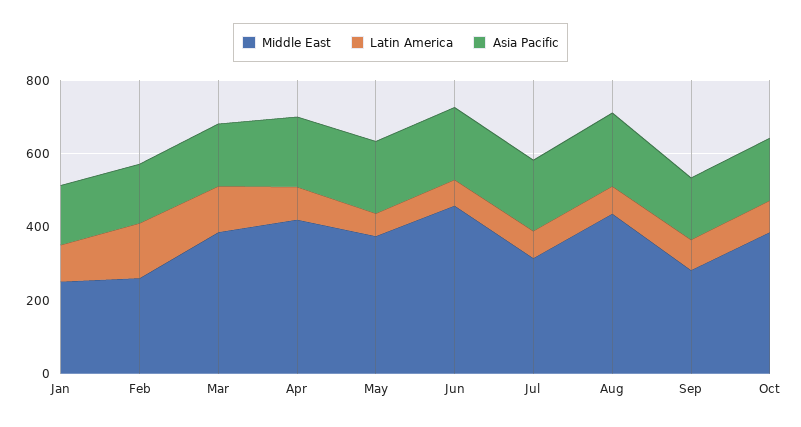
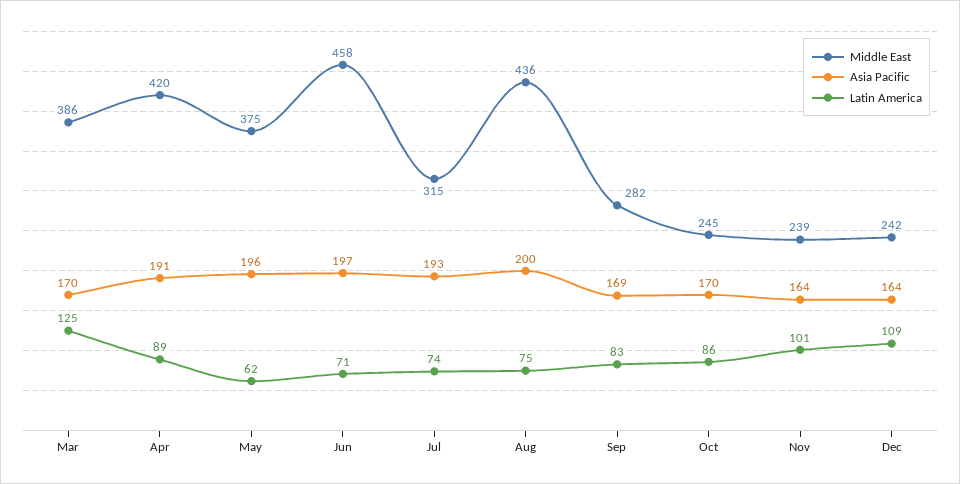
Middle East, Jan: 250 -> none
Latin America, Jan: 100 -> none
Asia Pacific, Jan: 150 -> none
Middle East, Feb: 250 -> none
Latin America, Feb: 150 -> none
Asia Pacific, Feb: 150 -> none
Middle East, Oct: 400 -> 245
Middle East, Nov: none -> 239
Asia Pacific, Nov: none -> 164
Latin America, Nov: none -> 101
Middle East, Dec: none -> 242
Asia Pacific, Dec: none -> 164
Latin America, Dec: none -> 109

